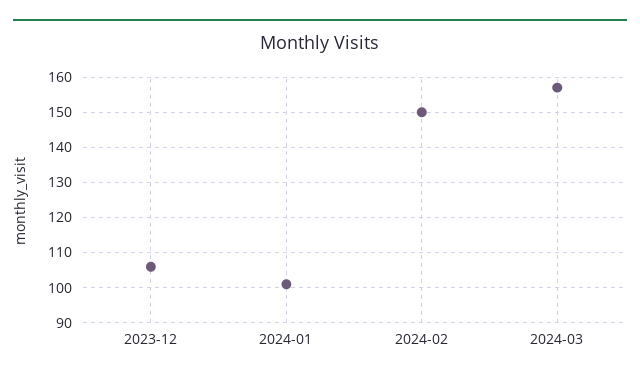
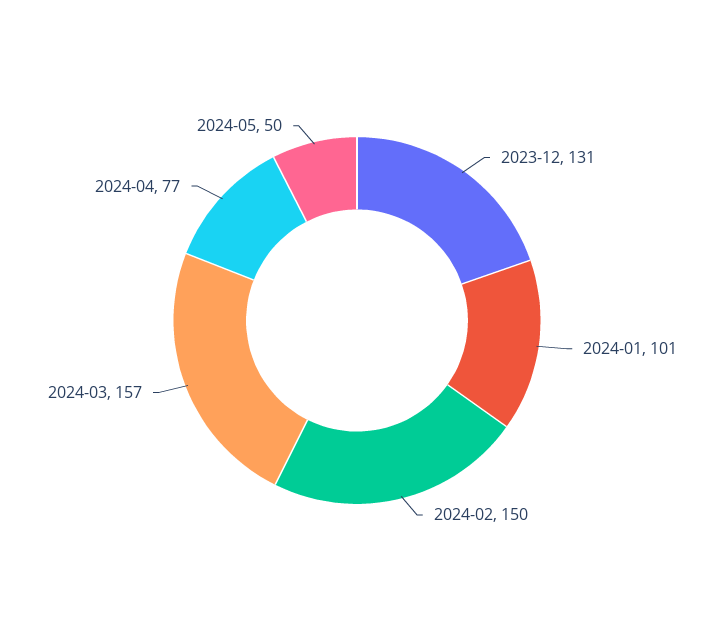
2023-12: 105 -> 131
2024-04: none -> 77
2024-05: none -> 50

